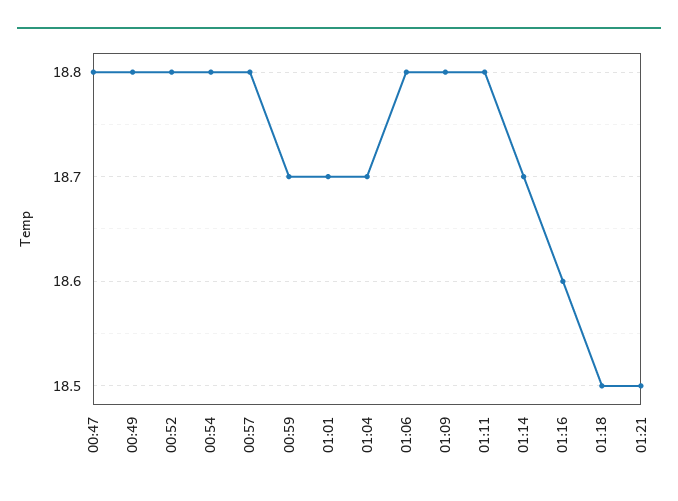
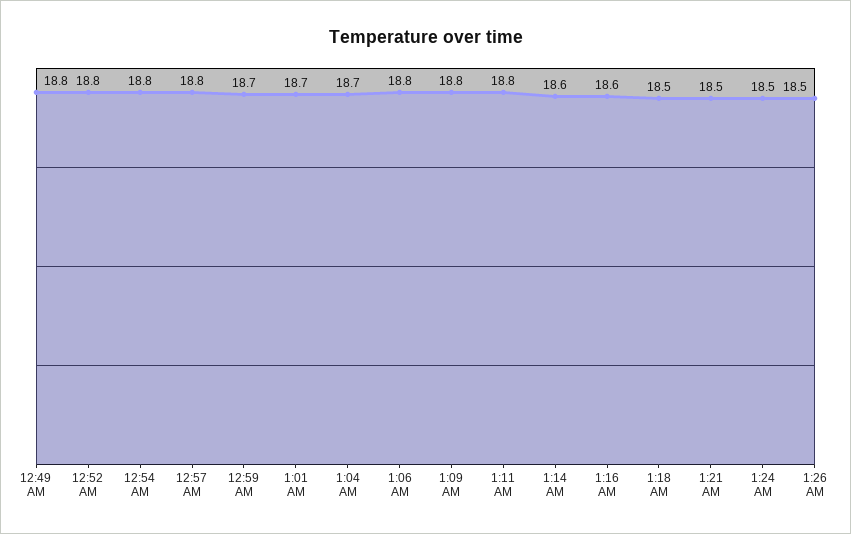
00:47: 18.8 -> none
01:14: 18.7 -> 18.6
1:24 AM: none -> 18.5
1:26 AM: none -> 18.5

